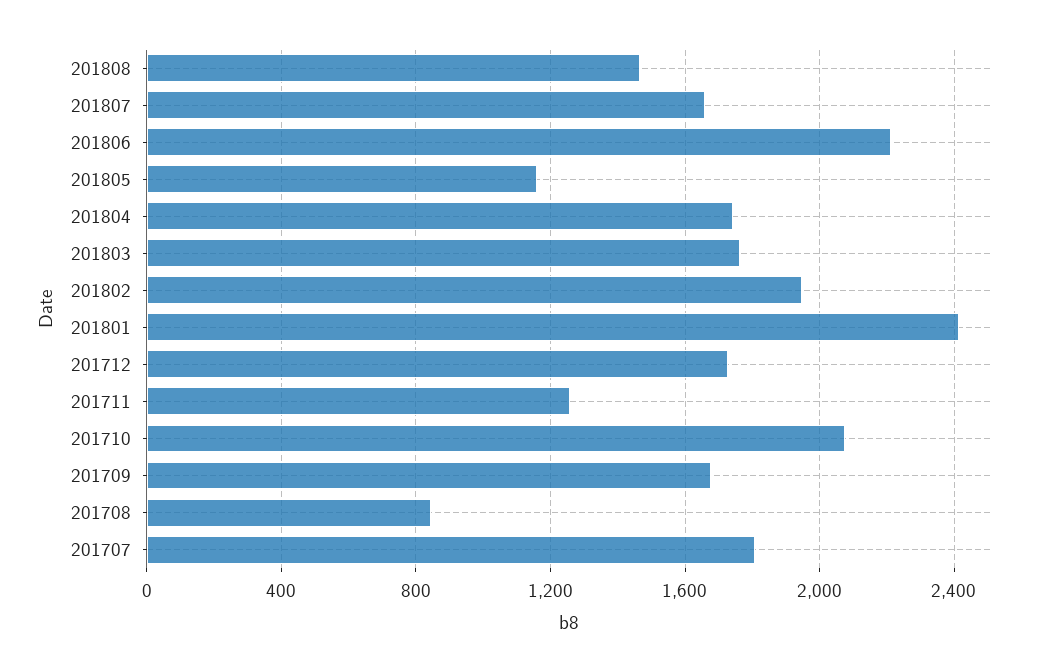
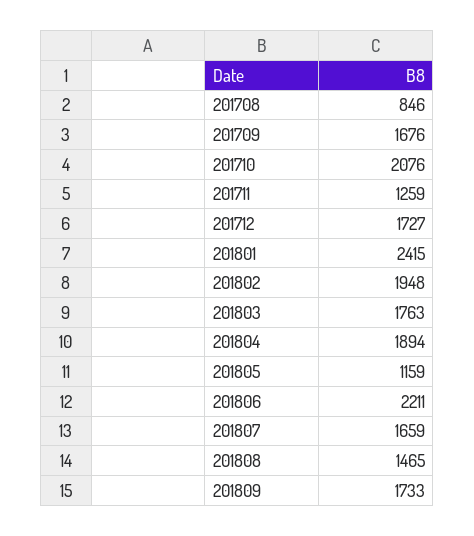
201804: 1750 -> 1894
201707: 1800 -> none
201809: none -> 1733

